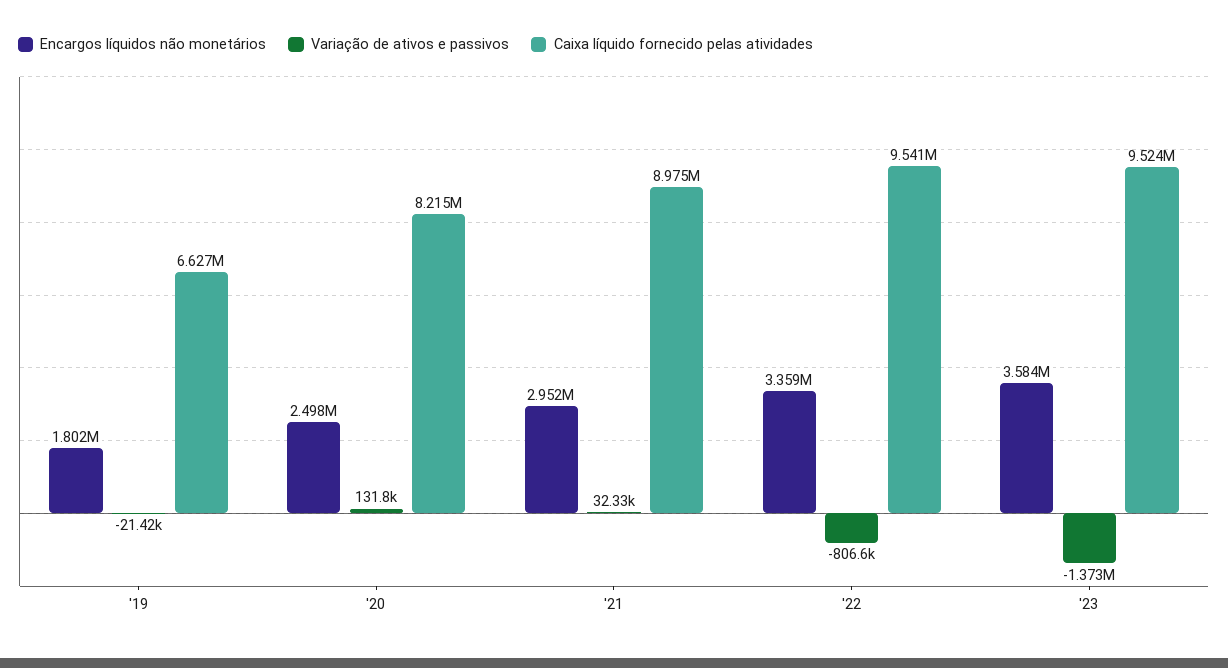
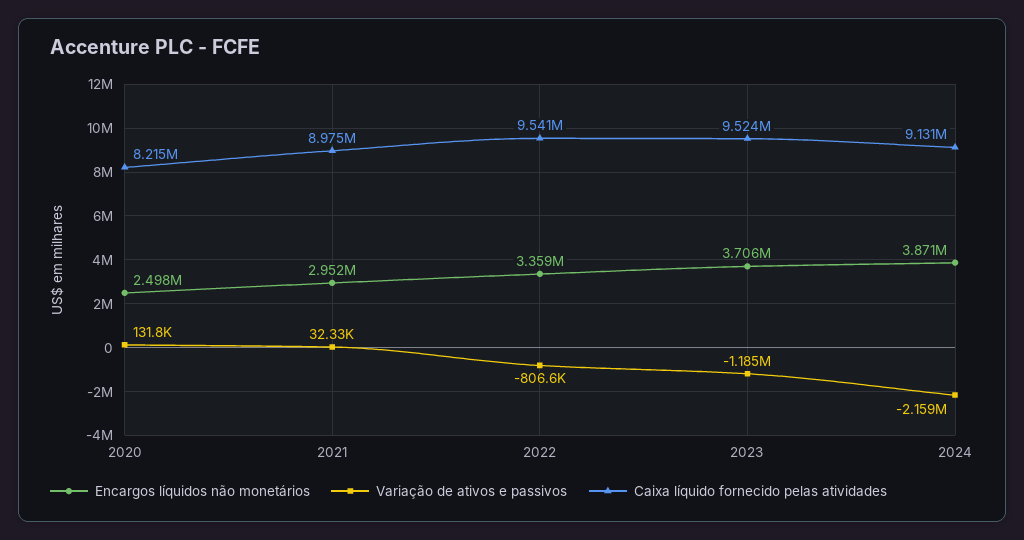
Encargos líquidos não monetários, '19: 1802000 -> none
Variação de ativos e passivos, '19: -21420 -> none
Caixa líquido fornecido pelas atividades, '19: 6627000 -> none
Encargos líquidos não monetários, '23: 3584000 -> 3706000
Variação de ativos e passivos, '23: -1373000 -> -1185000
Encargos líquidos não monetários, 2024: none -> 3871000
Variação de ativos e passivos, 2024: none -> -2159000
Caixa líquido fornecido pelas atividades, 2024: none -> 9131000

